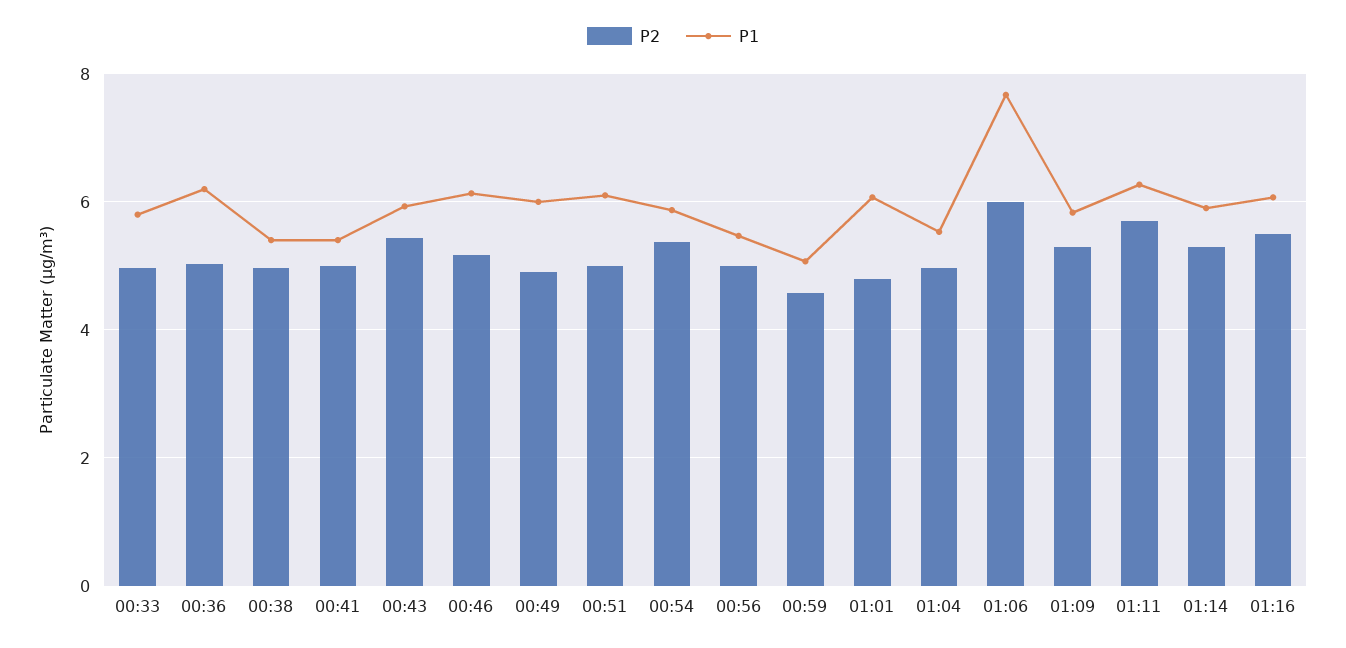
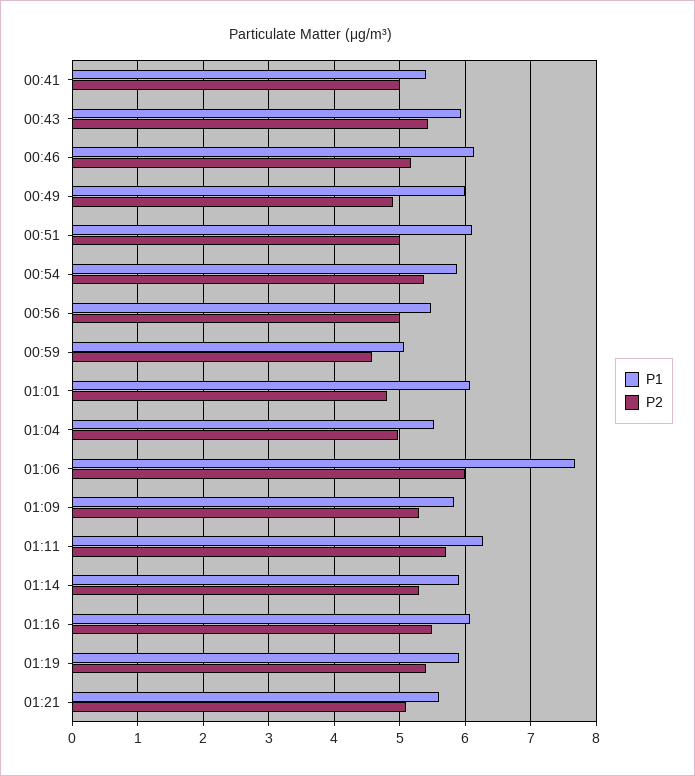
P2, 00:33: 5 -> none
P1, 00:33: 5.8 -> none
P2, 00:36: 5 -> none
P1, 00:36: 6.2 -> none
P2, 00:38: 5 -> none
P1, 00:38: 5.4 -> none
P1, 01:19: none -> 5.9
P2, 01:19: none -> 5.4
P1, 01:21: none -> 5.6
P2, 01:21: none -> 5.1

